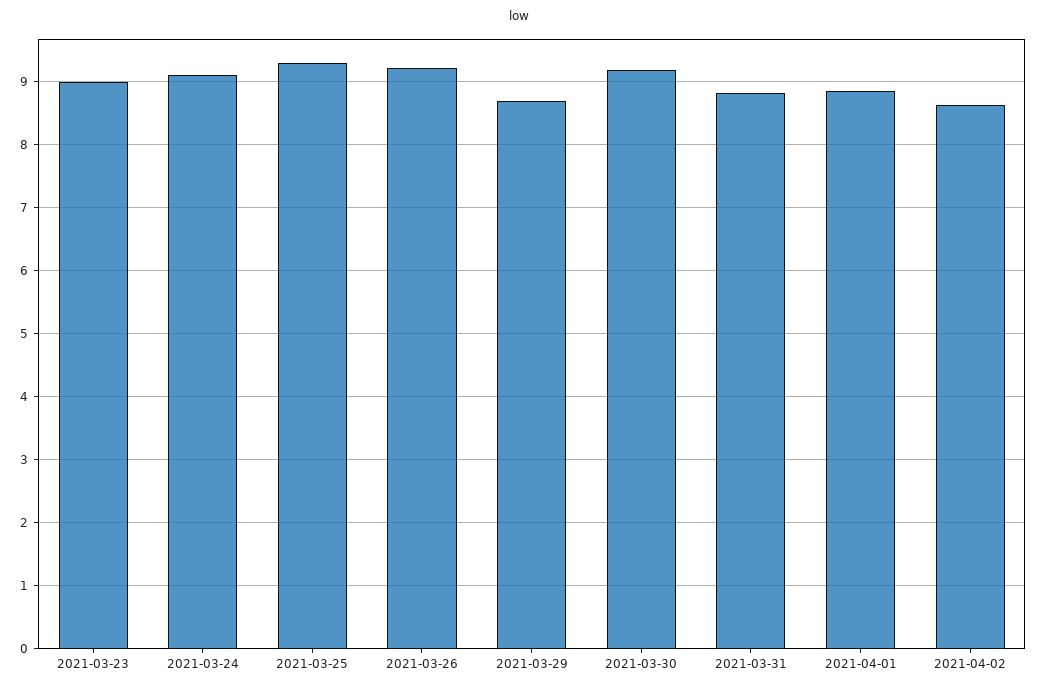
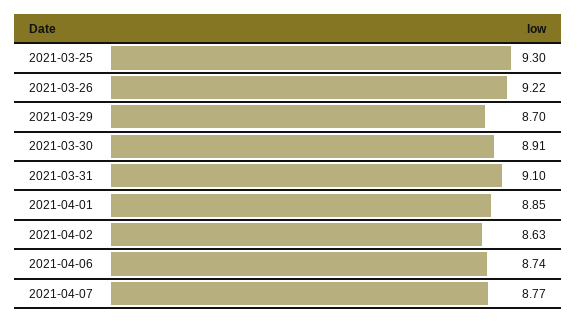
2021-03-23: 9 -> none
2021-03-24: 9.1 -> none
2021-03-30: 9.2 -> 8.91
2021-03-31: 8.8 -> 9.1
2021-04-06: none -> 8.74
2021-04-07: none -> 8.77

